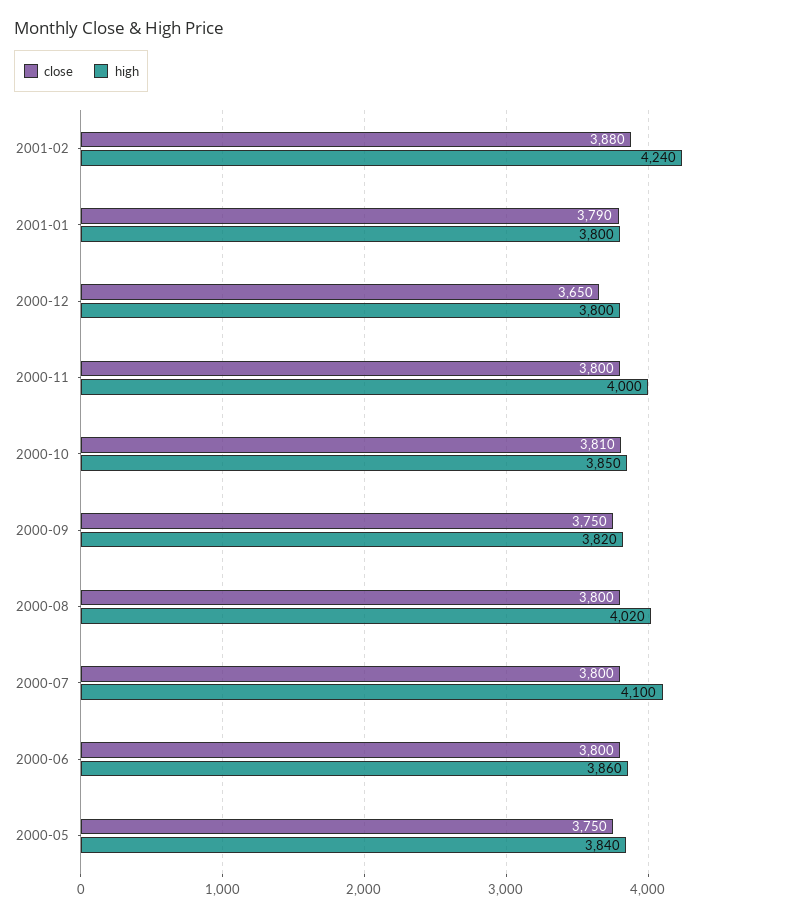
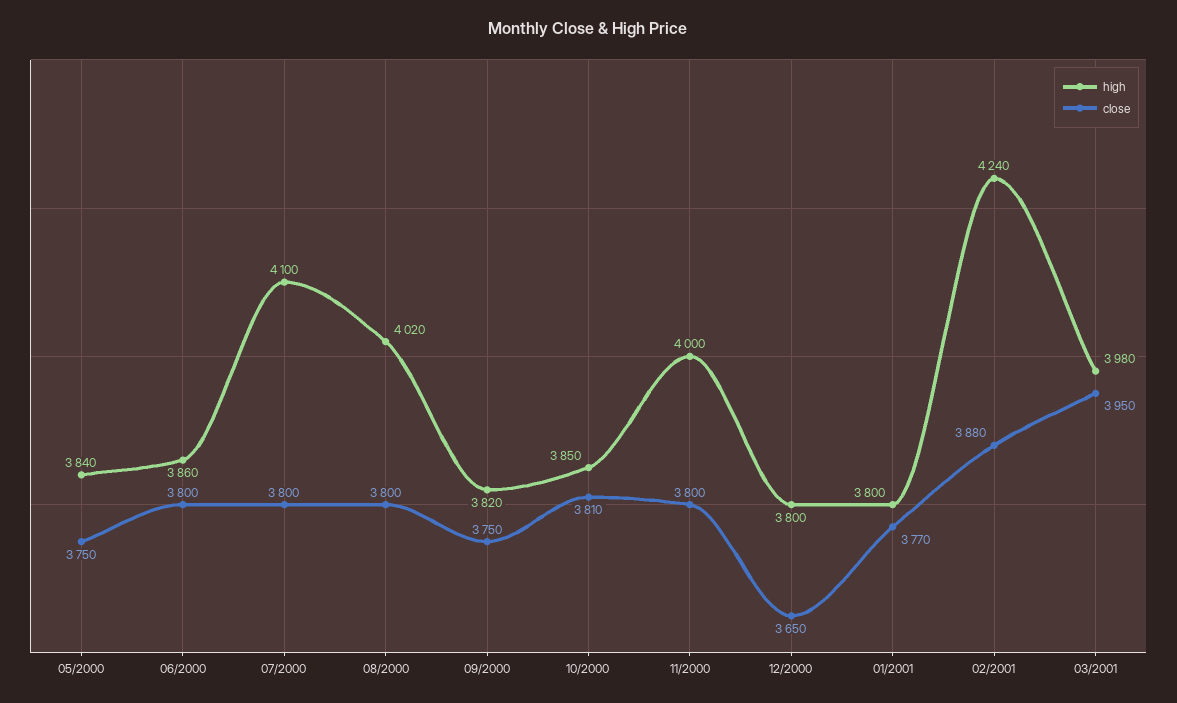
close, 2001-01: 3790 -> 3770
high, 03/2001: none -> 3980
close, 03/2001: none -> 3950

